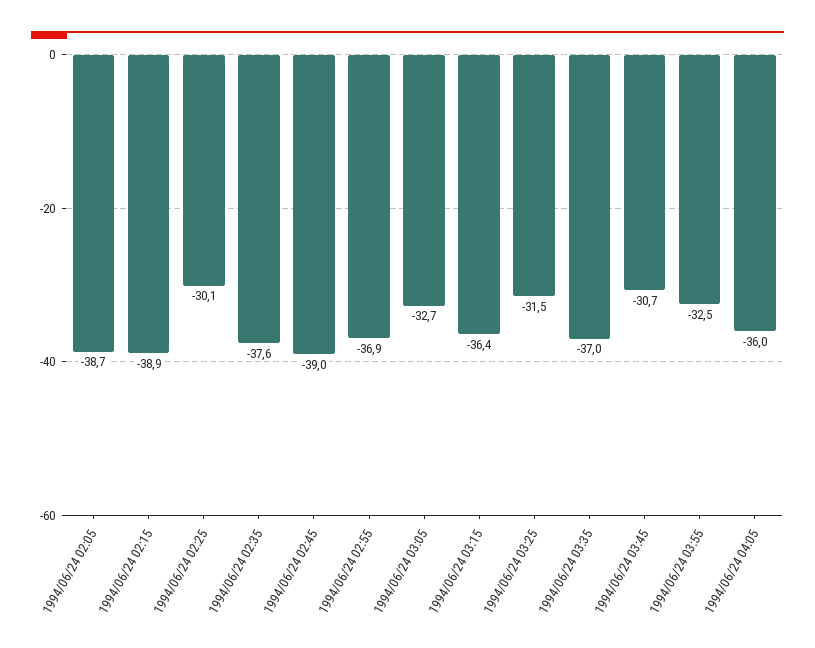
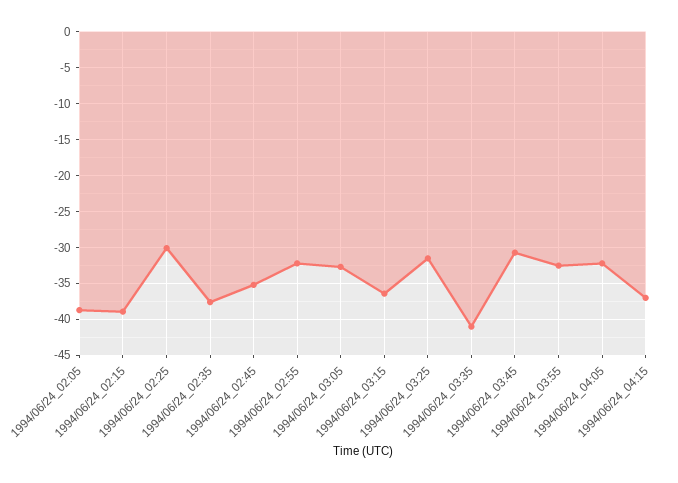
1994/06/24 02:45: -39 -> -35
1994/06/24 02:55: -36.9 -> -32
1994/06/24 03:35: -37 -> -41
1994/06/24 04:05: -36 -> -32
1994/06/24_04:15: none -> -37

